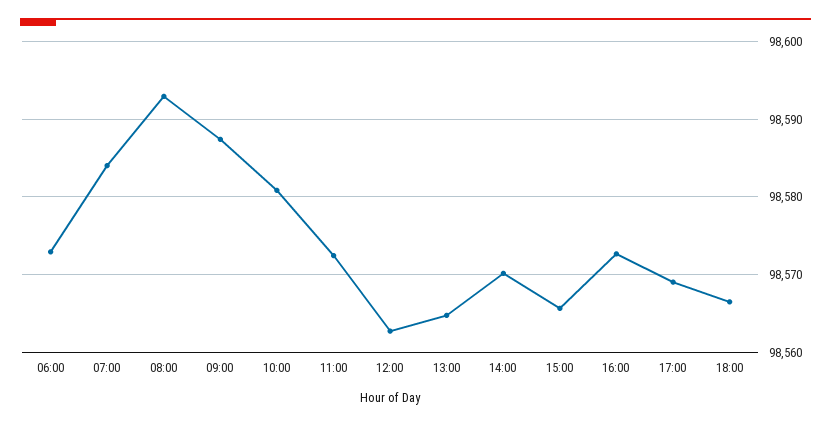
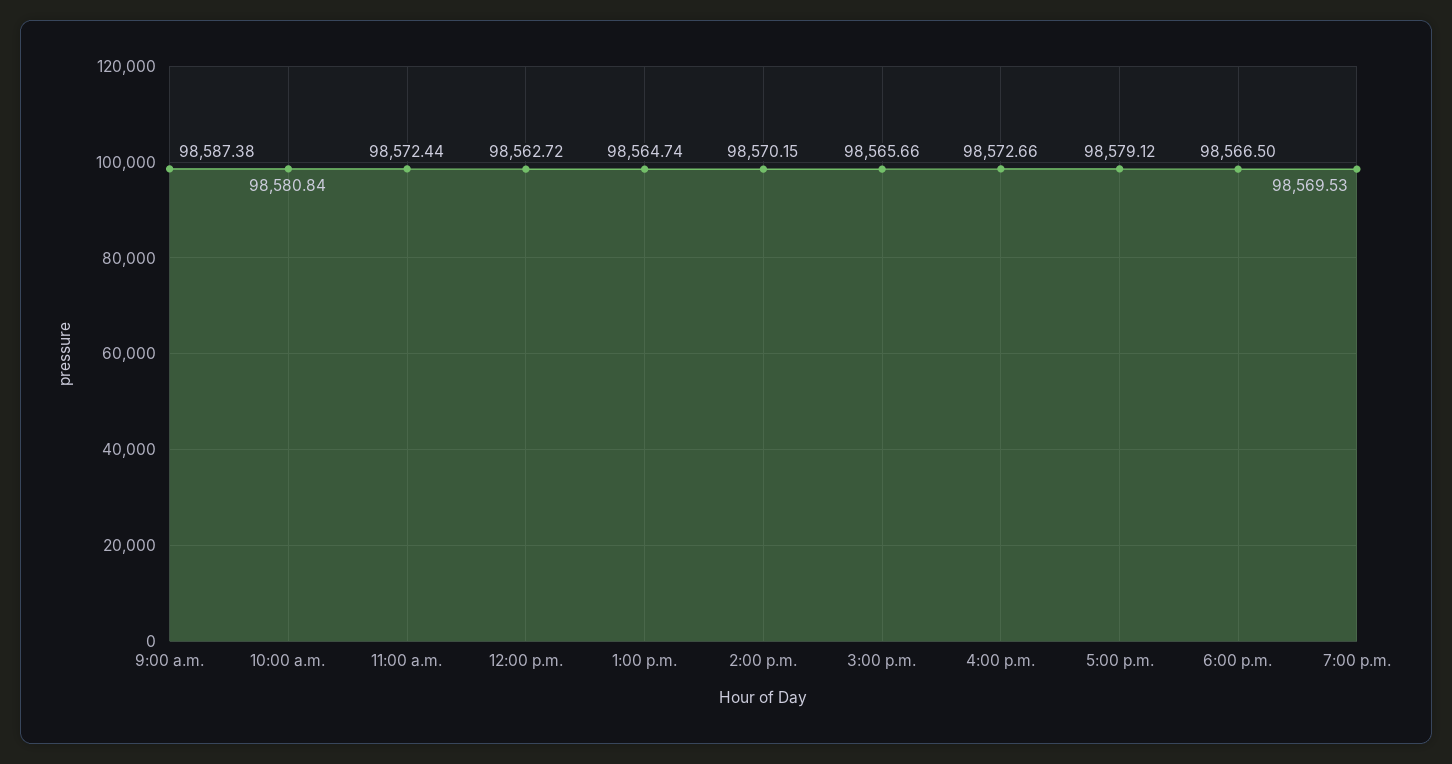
06:00: 98573 -> none
07:00: 98584 -> none
08:00: 98593 -> none
17:00: 98569 -> 98579.12
7:00 p.m.: none -> 98569.53

